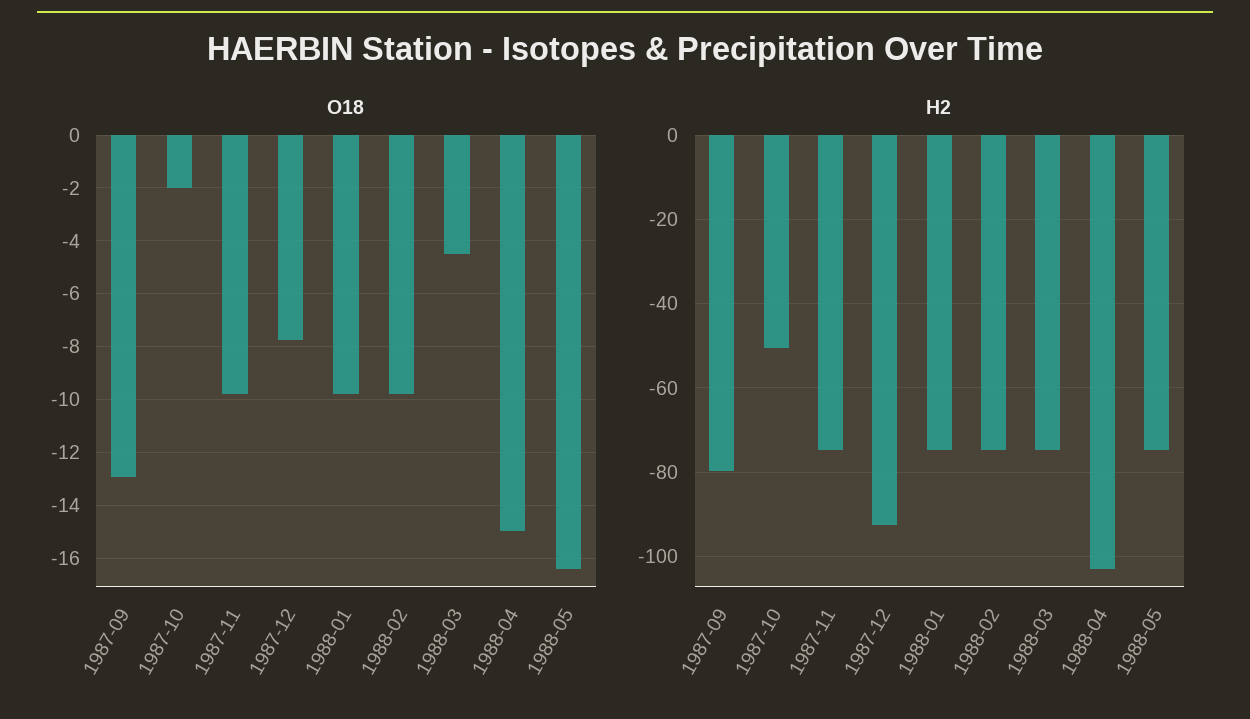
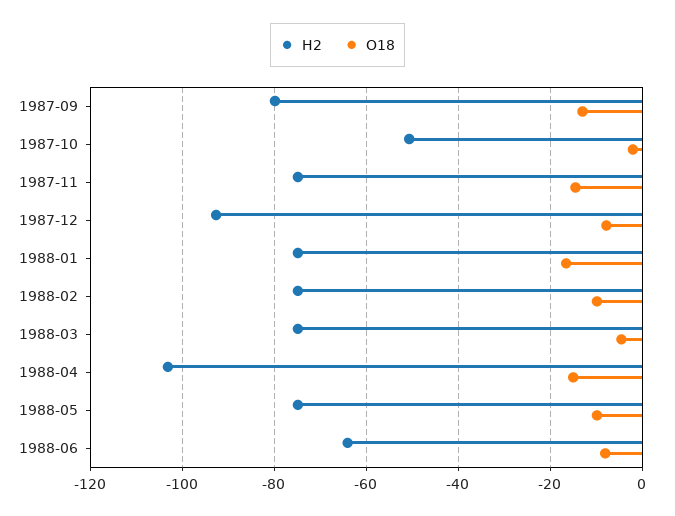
O18, 1987-11: -9.75 -> -14
O18, 1988-01: -9.75 -> -16
O18, 1988-05: -16.5 -> -10
H2, 1988-06: none -> -64
O18, 1988-06: none -> -8

